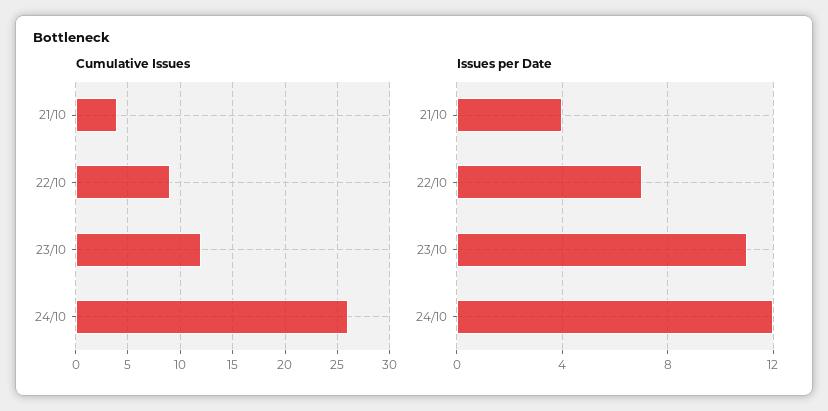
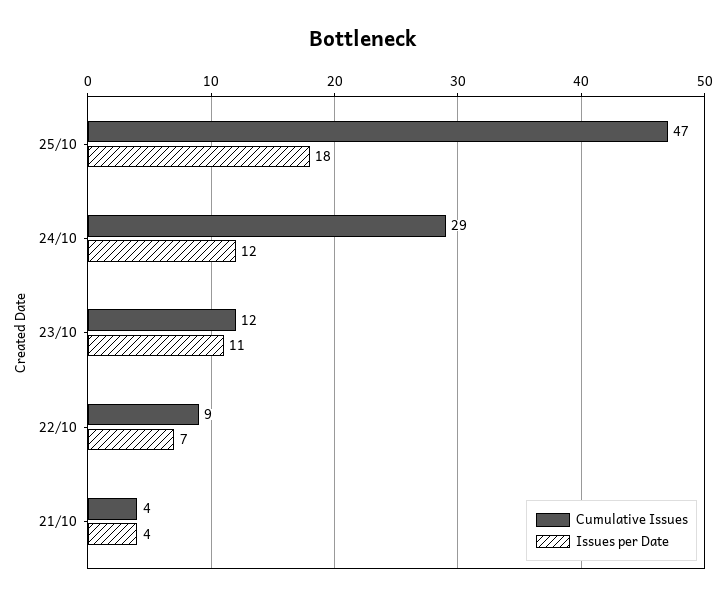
Cumulative Issues, 24/10: 26 -> 29
Cumulative Issues, 25/10: none -> 47
Issues per Date, 25/10: none -> 18

